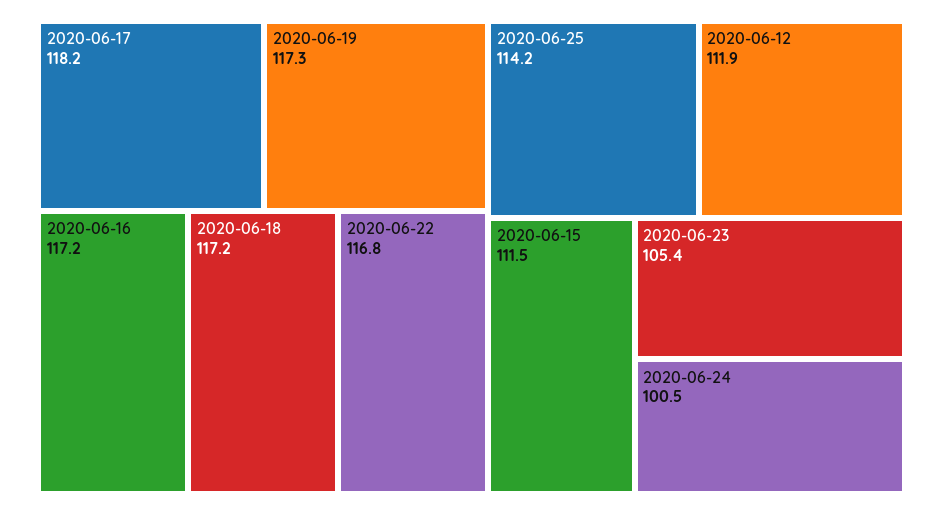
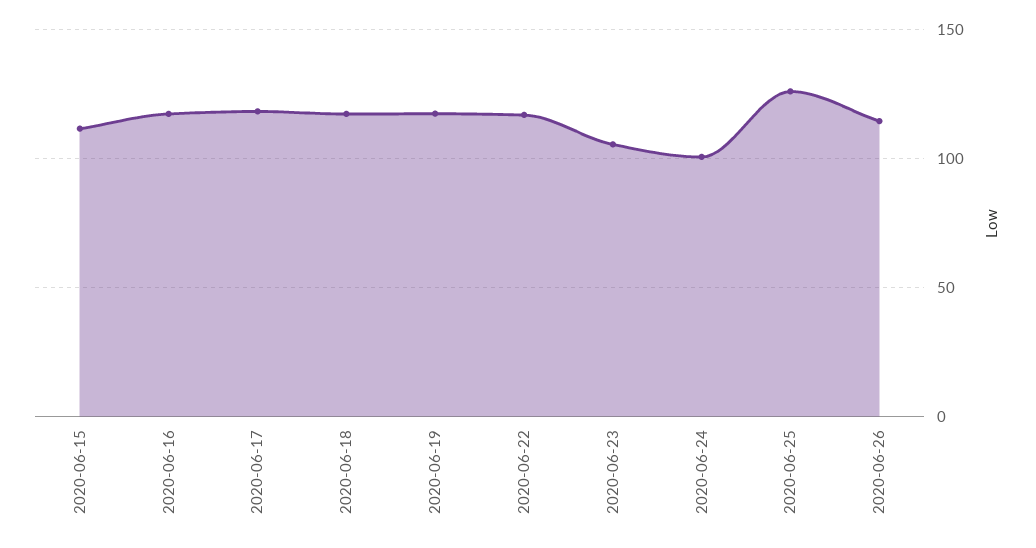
2020-06-25: 114.2 -> 125
2020-06-12: 111.9 -> none
2020-06-26: none -> 115

